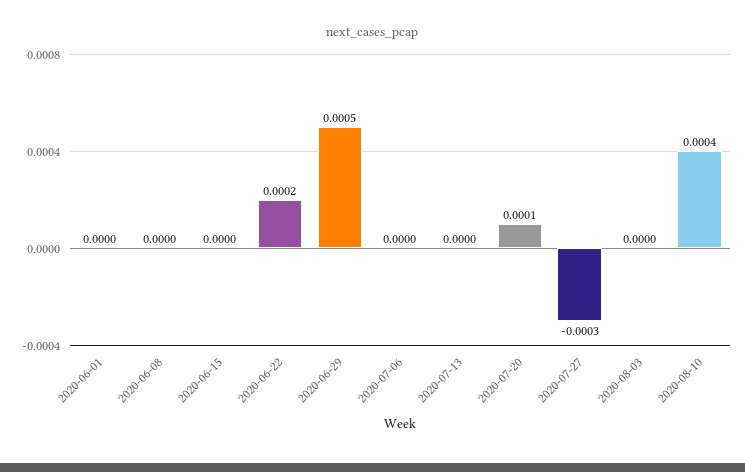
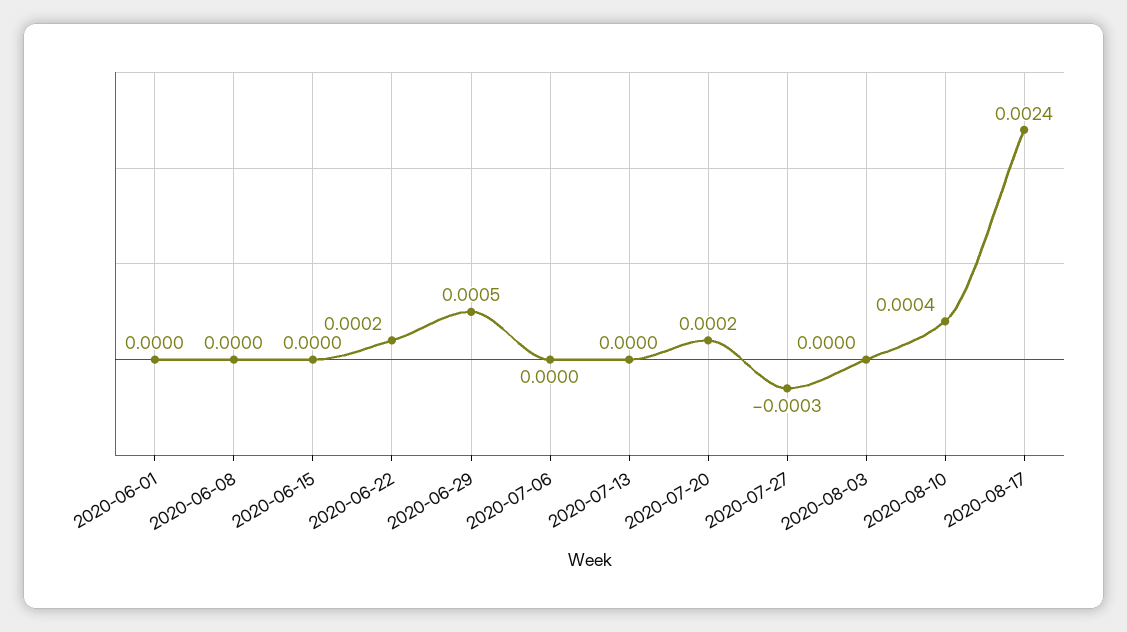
2020-07-20: 0.0001 -> 0.0002
2020-08-17: none -> 0.0024

